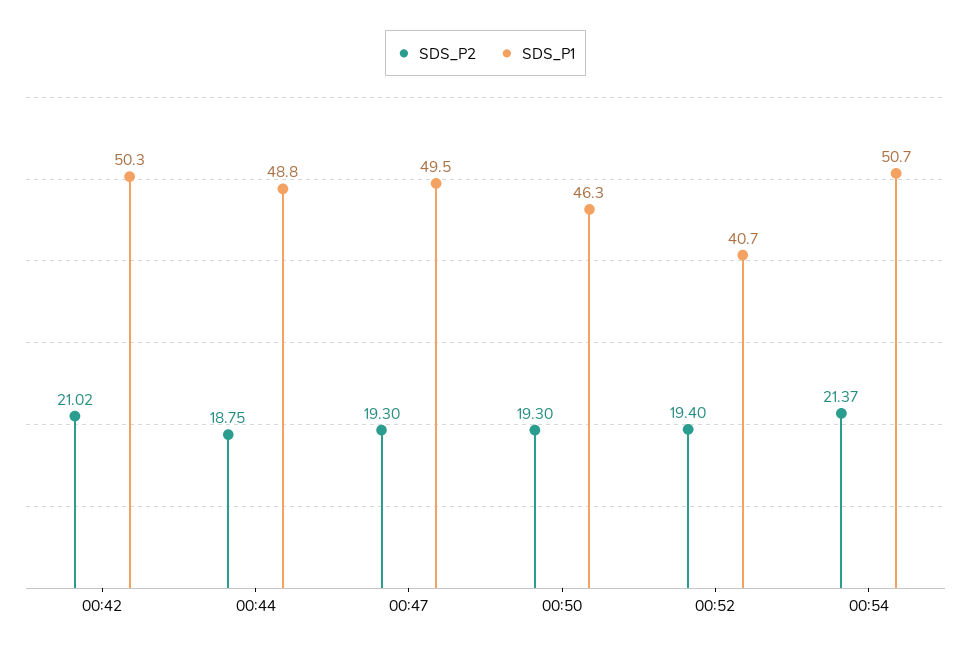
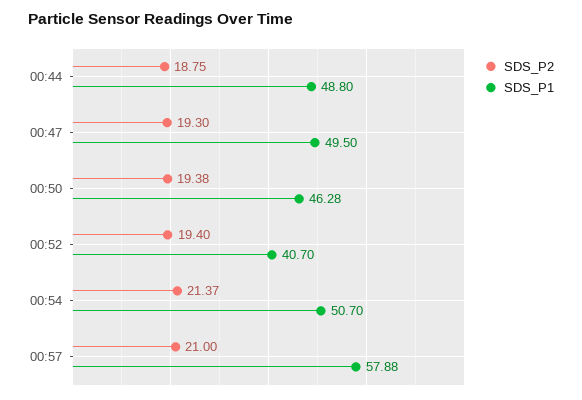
SDS_P2, 00:42: 21.02 -> none
SDS_P1, 00:42: 50.3 -> none
SDS_P2, 00:50: 19.3 -> 19.38
SDS_P2, 00:57: none -> 21
SDS_P1, 00:57: none -> 57.88

